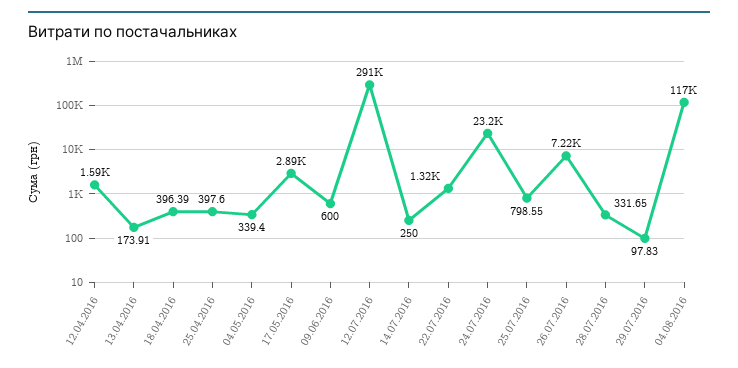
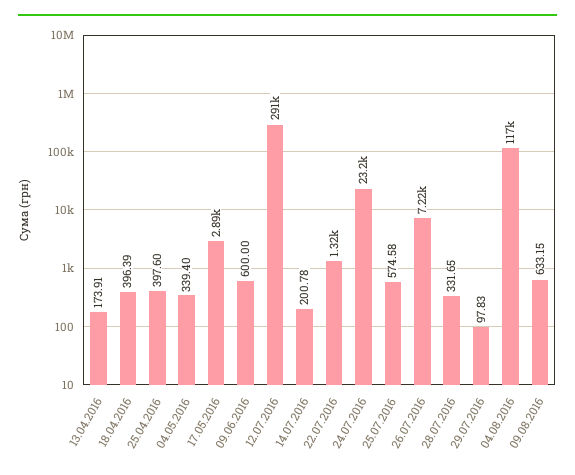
12.04.2016: 1590 -> none
14.07.2016: 250 -> 200.78
25.07.2016: 798.55 -> 574.58
09.08.2016: none -> 633.15

